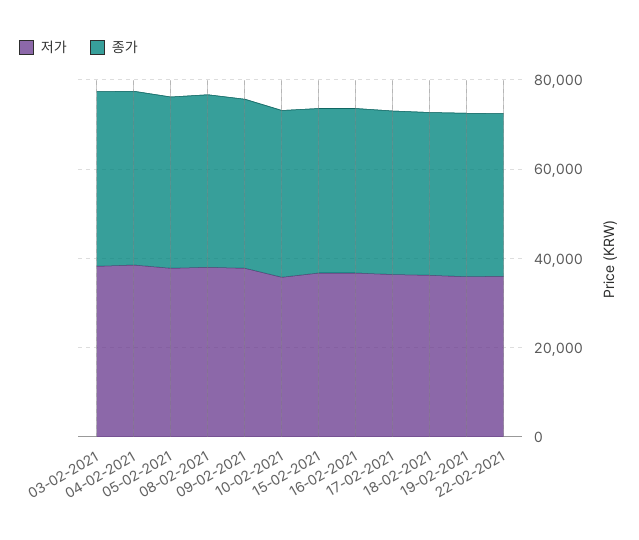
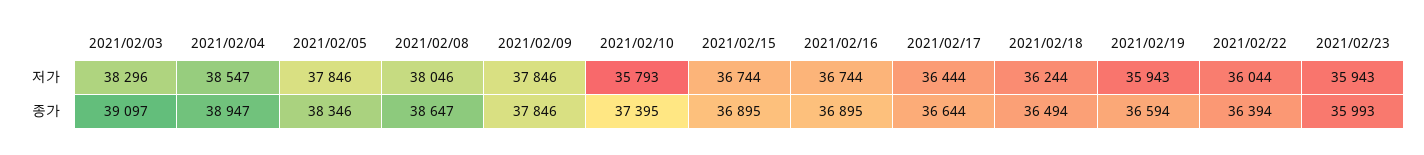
저가, 2021/02/23: none -> 35943
종가, 2021/02/23: none -> 35993

